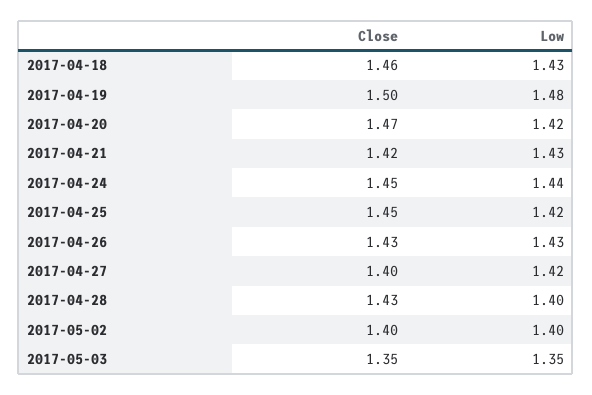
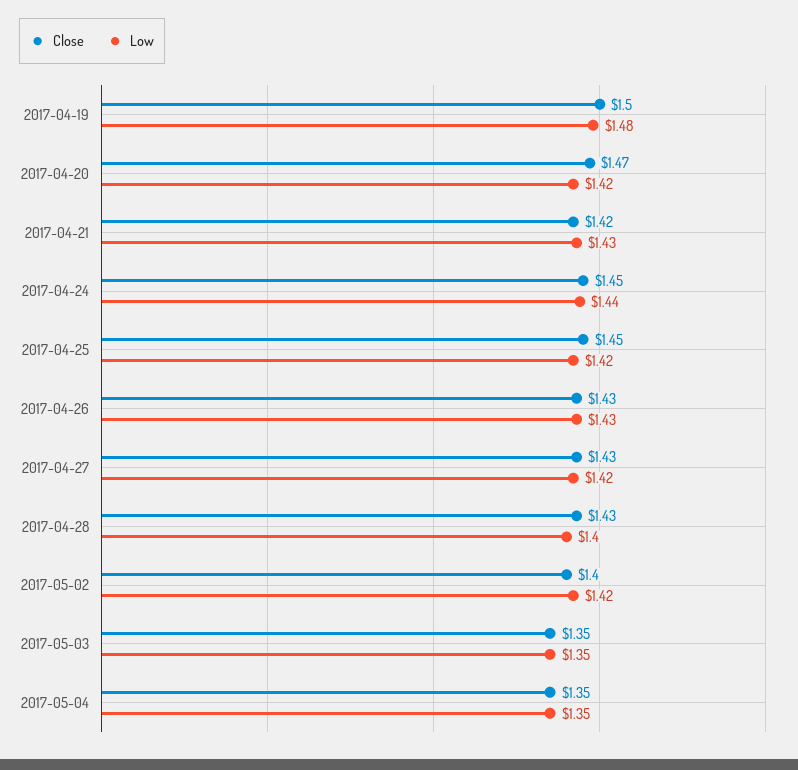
Close, 2017-04-18: 1.46 -> none
Low, 2017-04-18: 1.43 -> none
Close, 2017-04-27: 1.4 -> 1.43
Low, 2017-05-02: 1.4 -> 1.42
Close, 2017-05-04: none -> 1.35
Low, 2017-05-04: none -> 1.35

